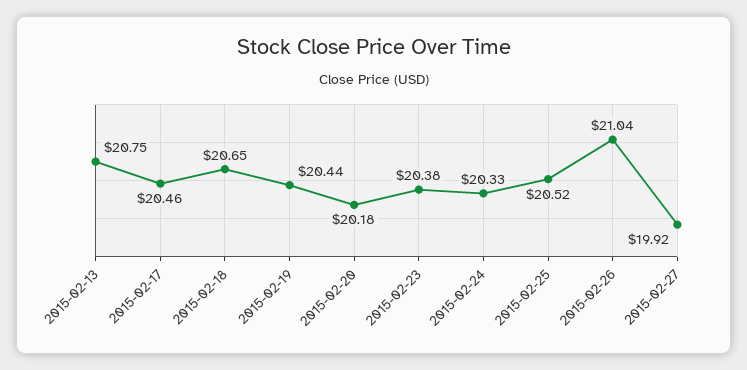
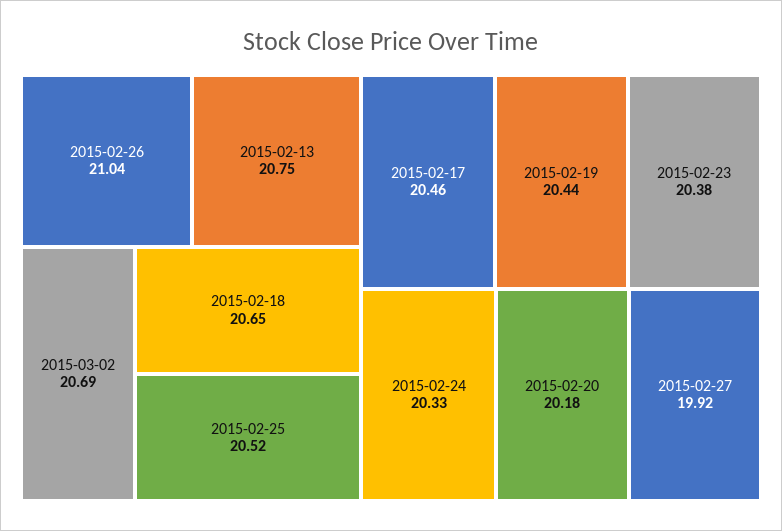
2015-03-02: none -> 20.69

